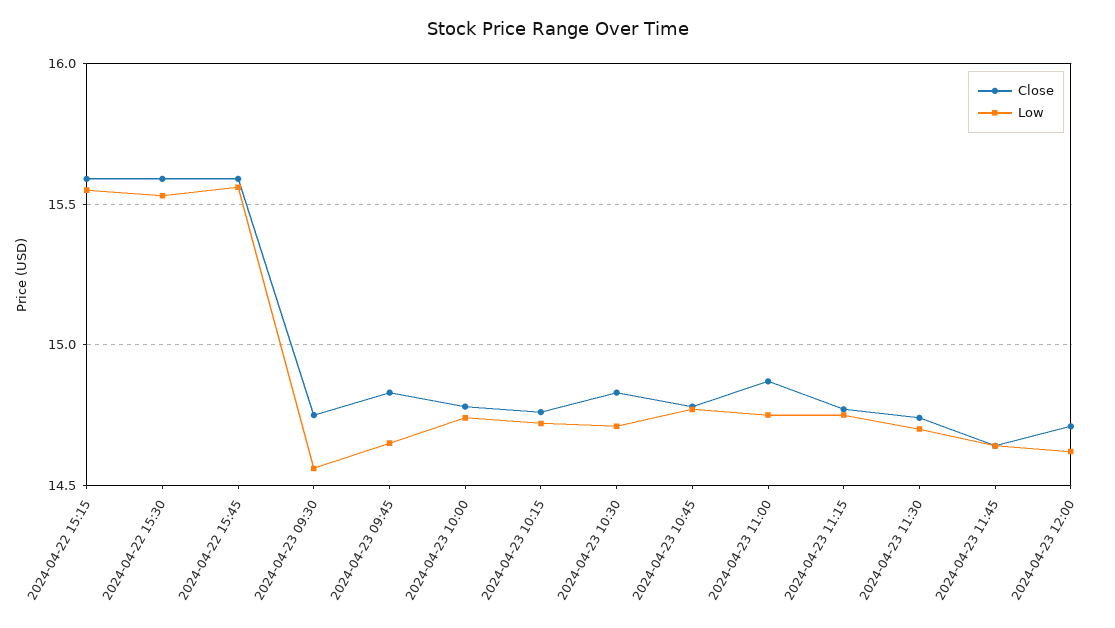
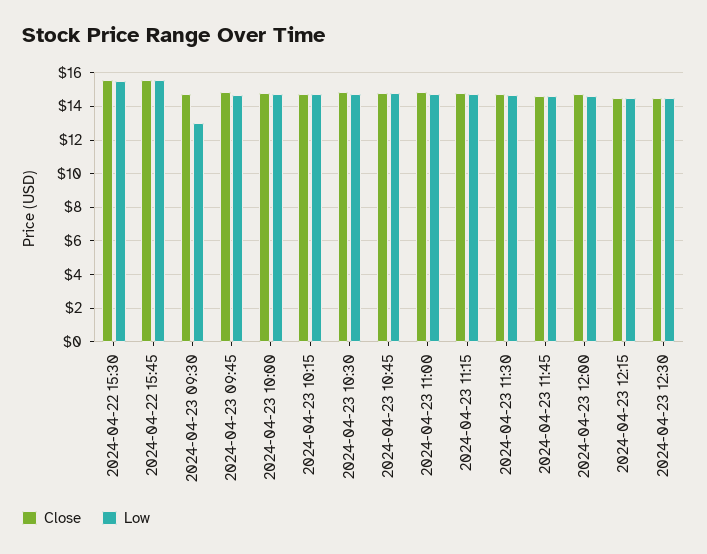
Close, 2024-04-22 15:15: 15.6 -> none
Low, 2024-04-22 15:15: 15.55 -> none
Low, 2024-04-23 09:30: 14.55 -> 13
Close, 2024-04-23 12:15: none -> 14.5
Low, 2024-04-23 12:15: none -> 14.5
Close, 2024-04-23 12:30: none -> 14.5
Low, 2024-04-23 12:30: none -> 14.5

